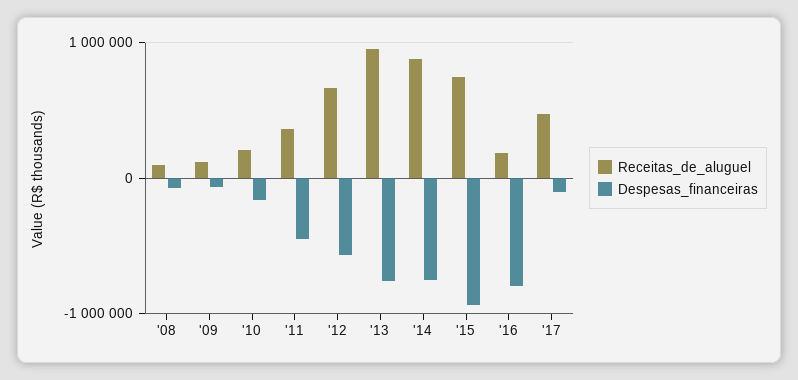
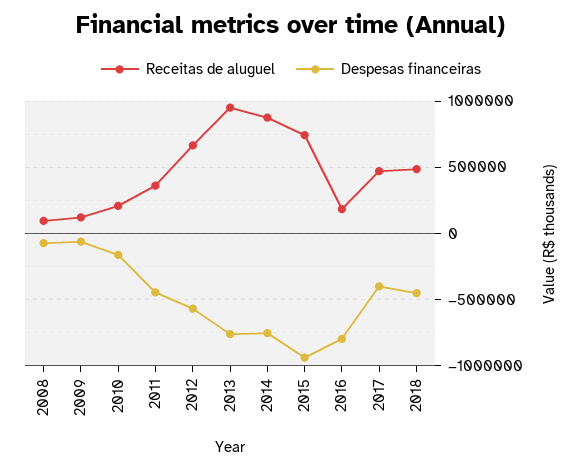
Despesas_financeiras, '17: -100000 -> -400000
Receitas_de_aluguel, 2018: none -> 500000
Despesas_financeiras, 2018: none -> -450000

